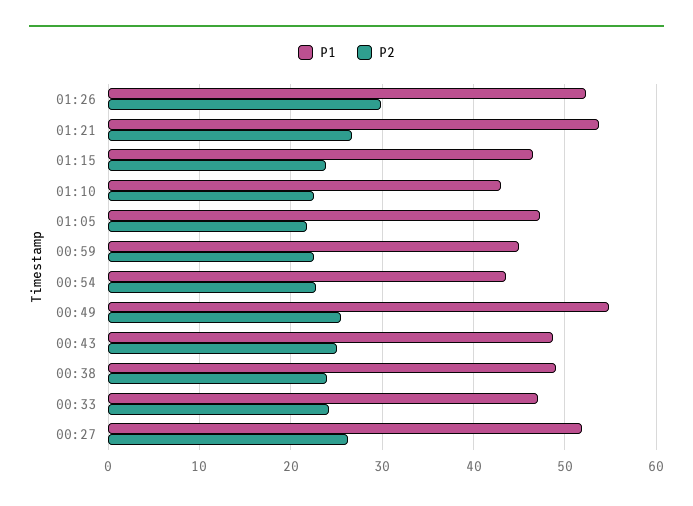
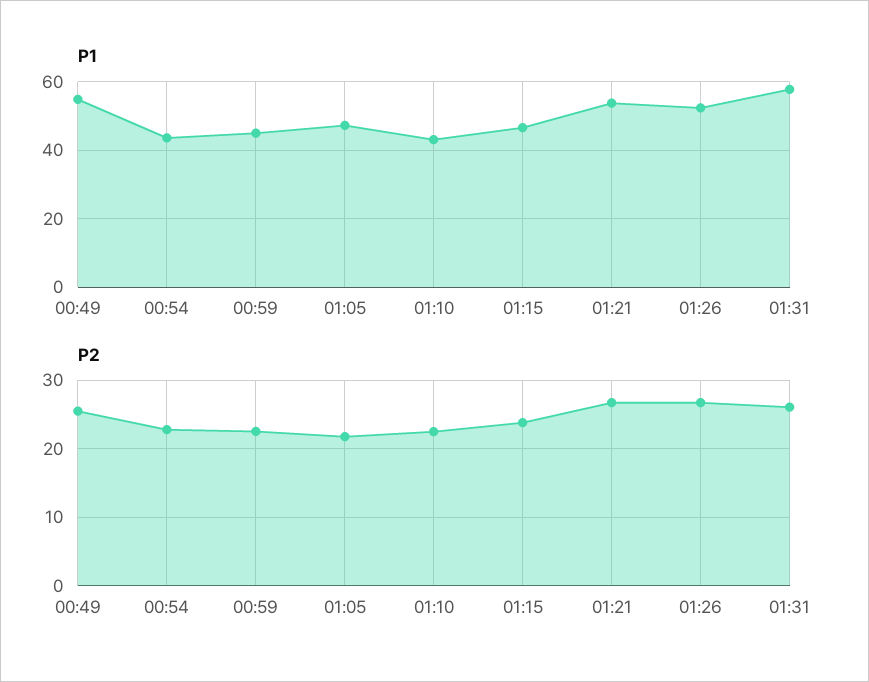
P2, 01:26: 30 -> 27
P1, 00:43: 49 -> none
P2, 00:43: 25 -> none
P1, 00:38: 49 -> none
P2, 00:38: 24 -> none
P1, 00:33: 47 -> none
P2, 00:33: 24 -> none
P1, 00:27: 52 -> none
P2, 00:27: 26 -> none
P1, 01:31: none -> 58
P2, 01:31: none -> 26

